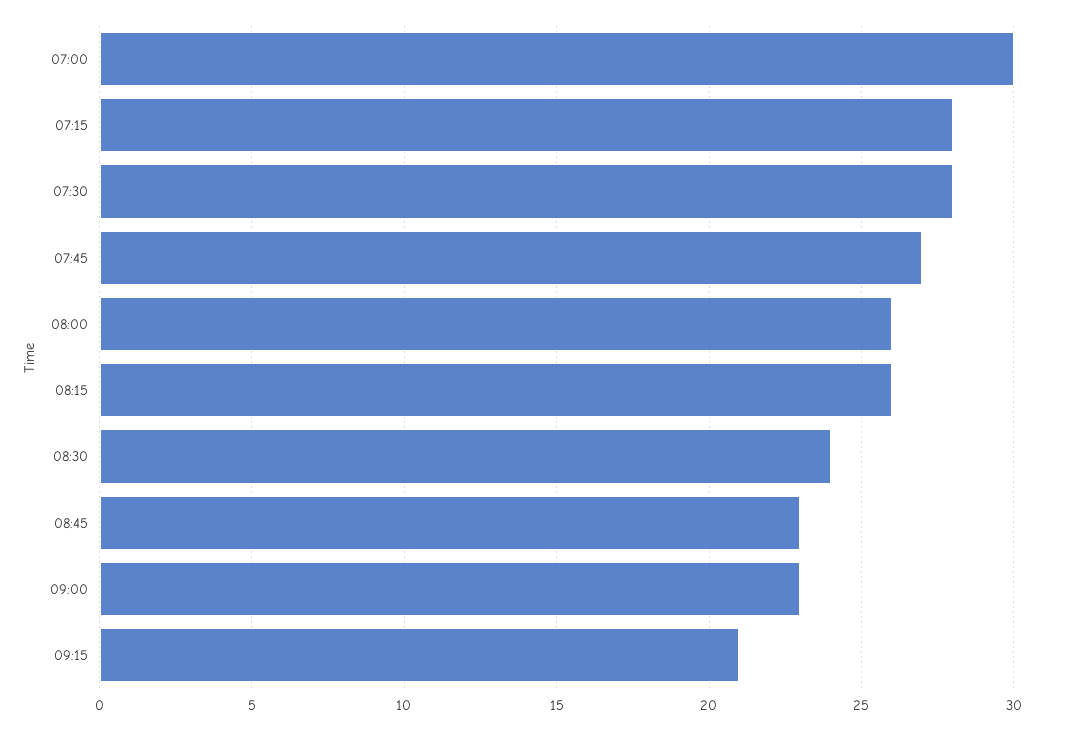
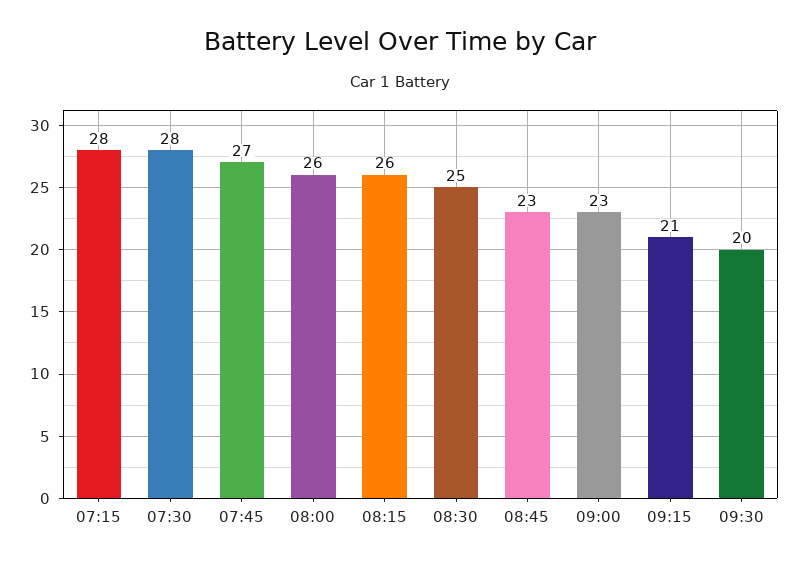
07:00: 30 -> none
08:30: 24 -> 25
09:30: none -> 20

